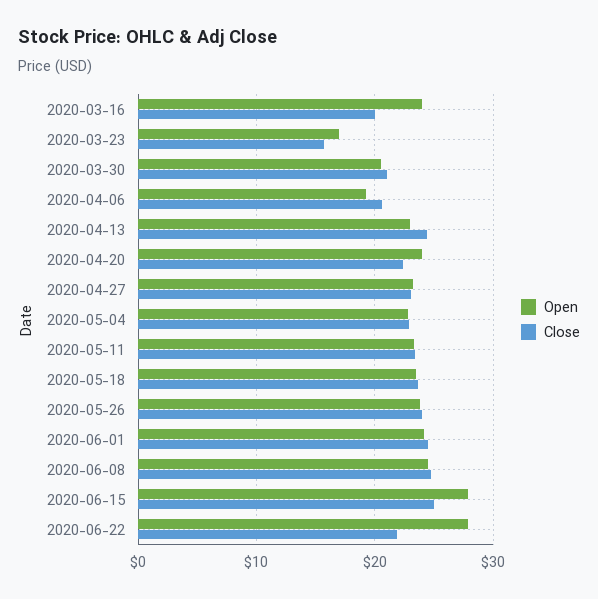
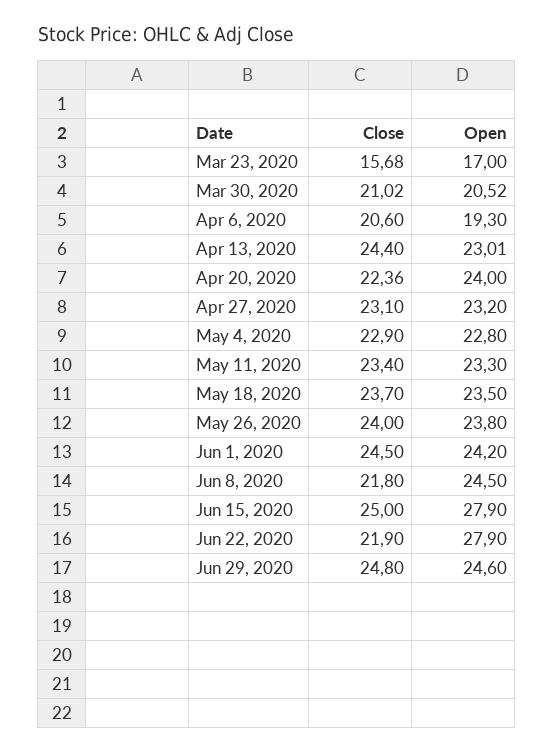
Open, 2020-03-16: 24 -> none
Close, 2020-03-16: 20 -> none
Close, 2020-06-08: 25 -> 21.8
Close, Jun 29, 2020: none -> 24.8
Open, Jun 29, 2020: none -> 24.6

